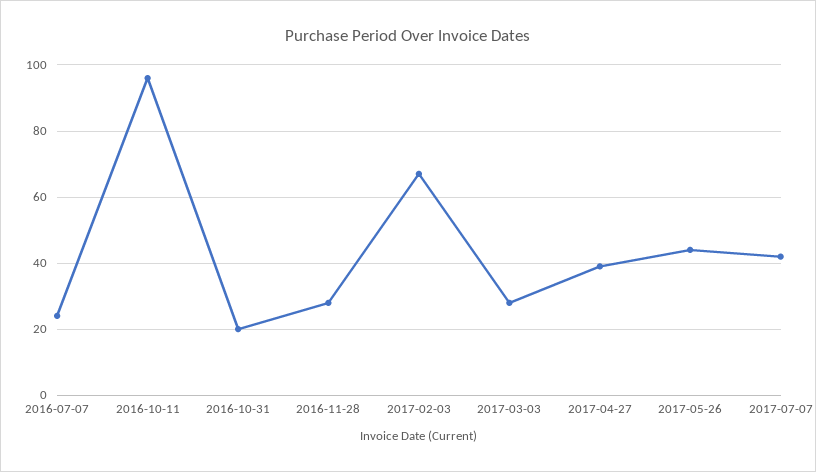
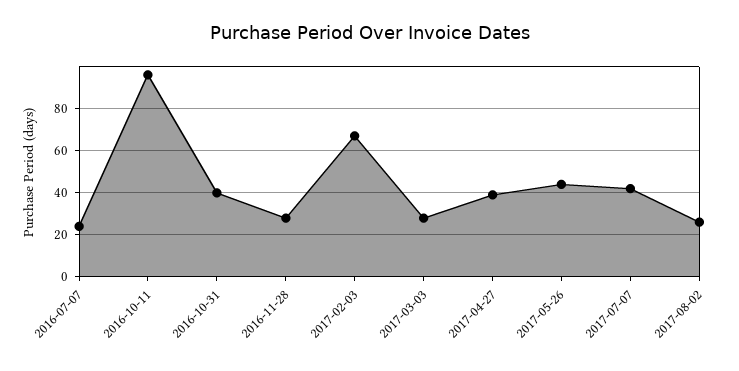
2016-10-31: 20 -> 40
2017-08-02: none -> 25

